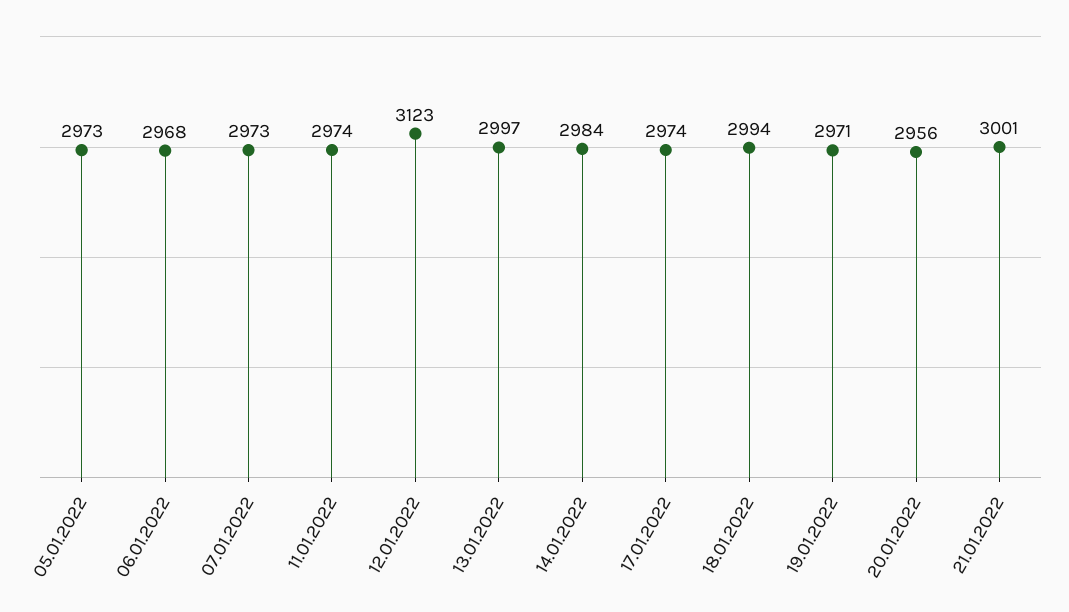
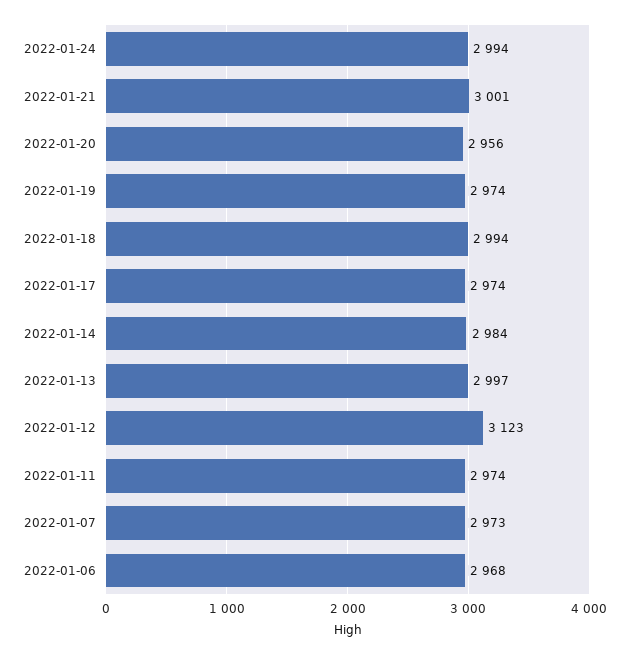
05.01.2022: 2973 -> none
19.01.2022: 2971 -> 2974
2022-01-24: none -> 2994

